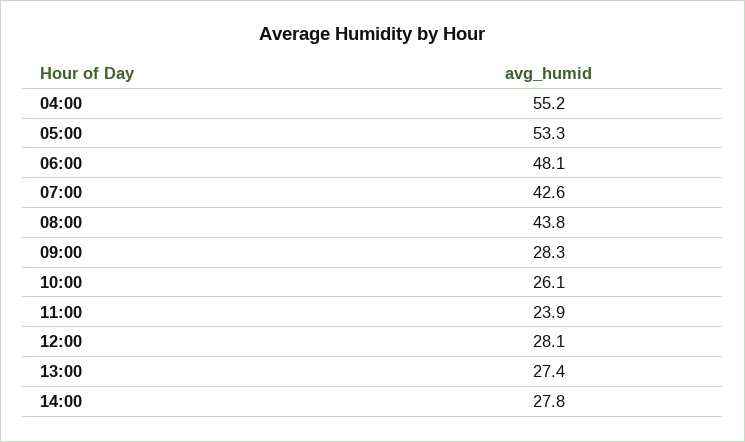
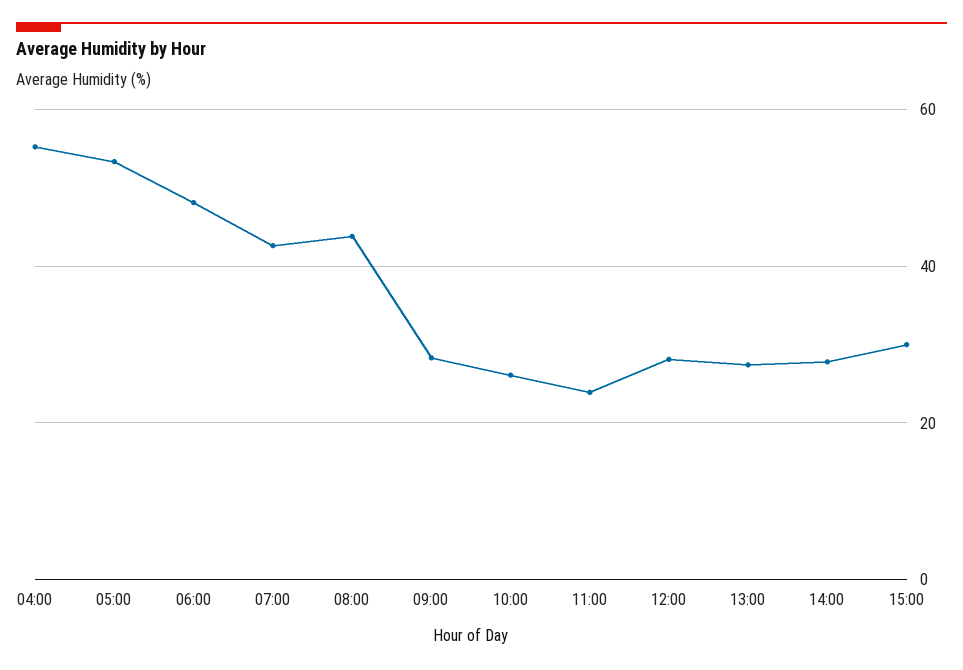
15:00: none -> 30

